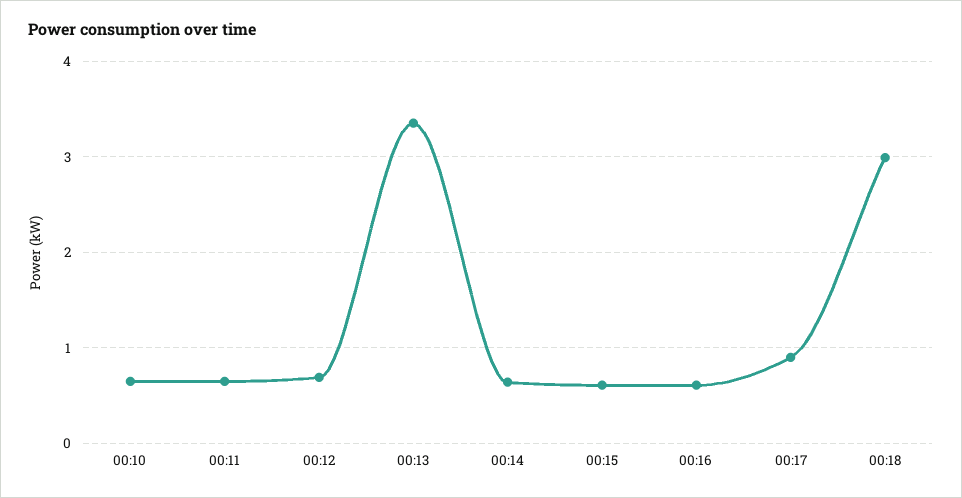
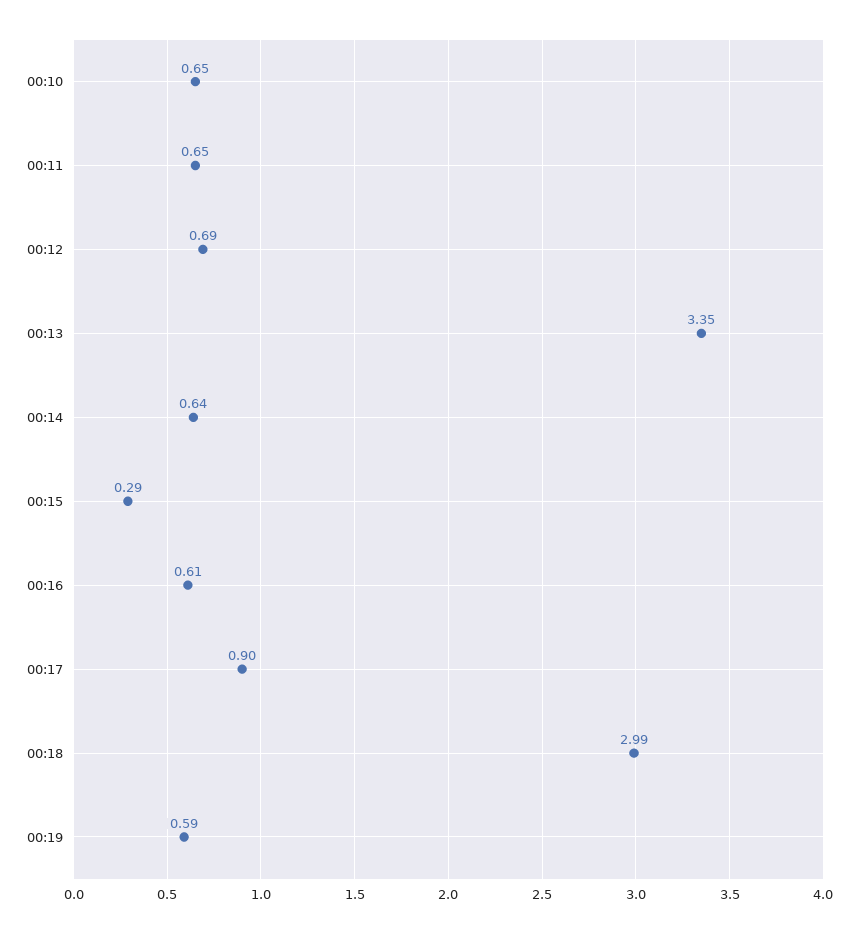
00:15: 0.6 -> 0.29
00:19: none -> 0.59

